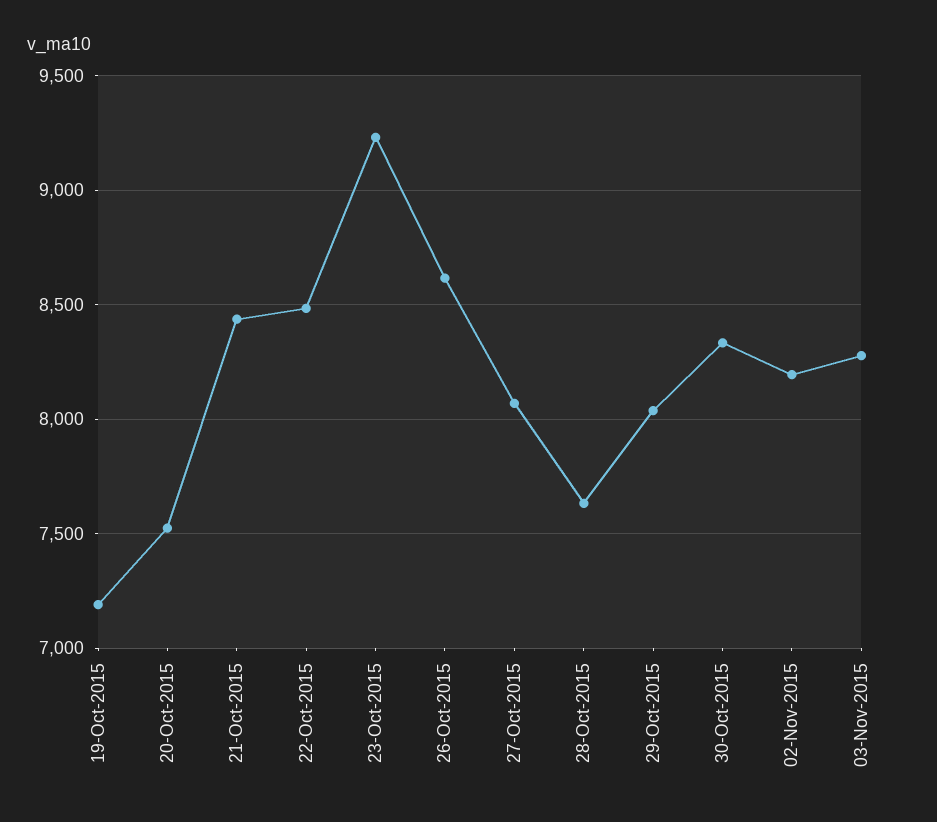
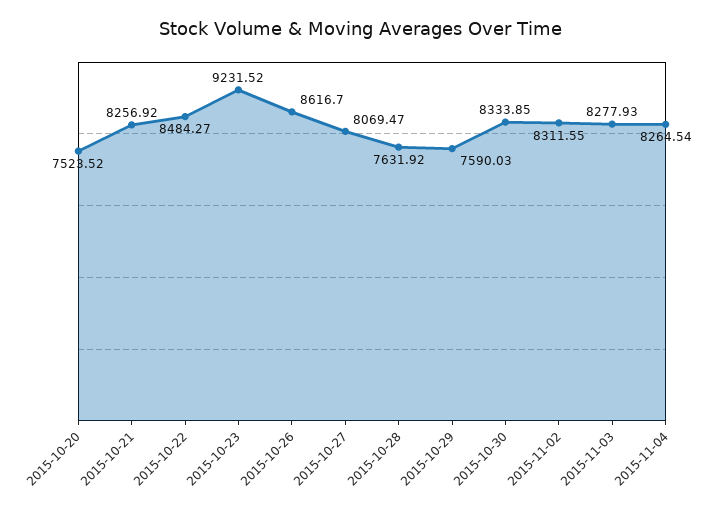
19-Oct-2015: 7200 -> none
21-Oct-2015: 8450 -> 8256.92
29-Oct-2015: 8050 -> 7590.03
02-Nov-2015: 8200 -> 8311.55
2015-11-04: none -> 8264.54

